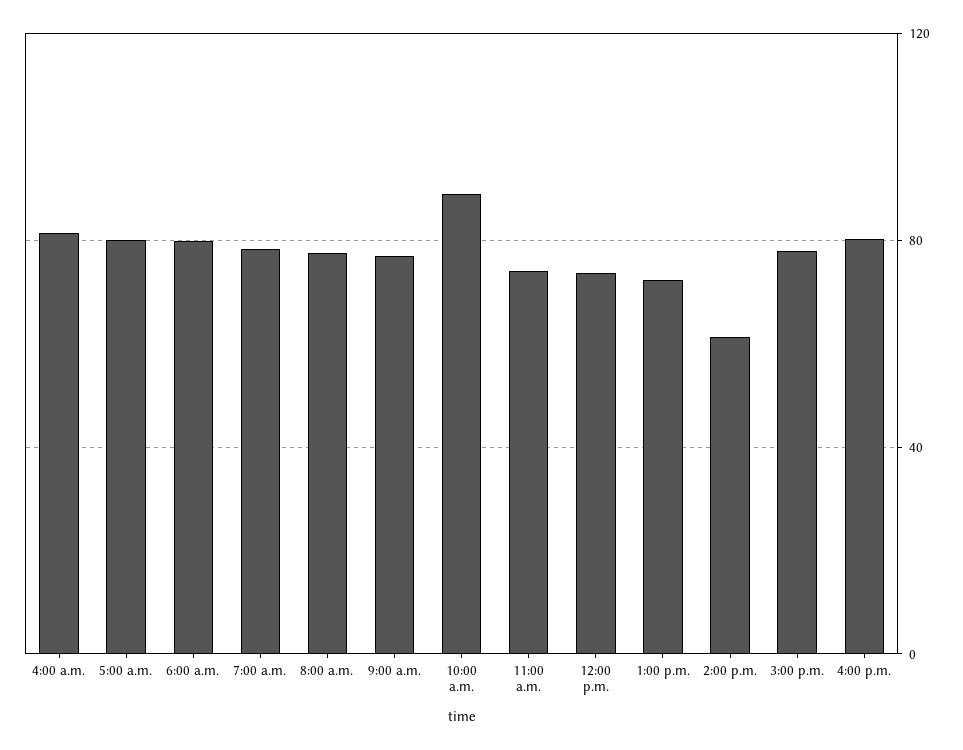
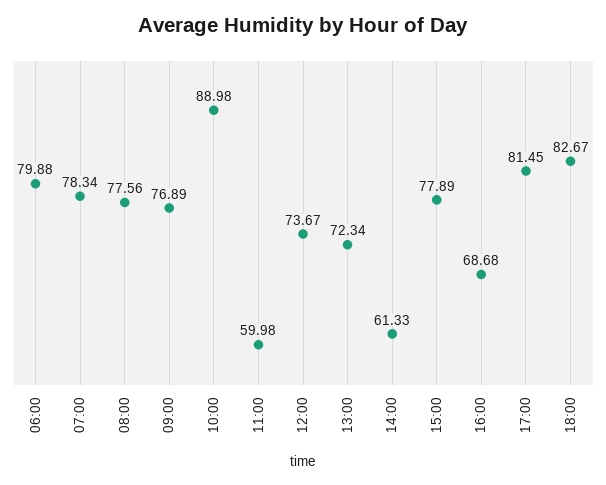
4:00 a.m.: 80 -> none
5:00 a.m.: 80 -> none
11:00 a.m.: 75 -> 59.98
4:00 p.m.: 80 -> 68.68
17:00: none -> 81.45
18:00: none -> 82.67

